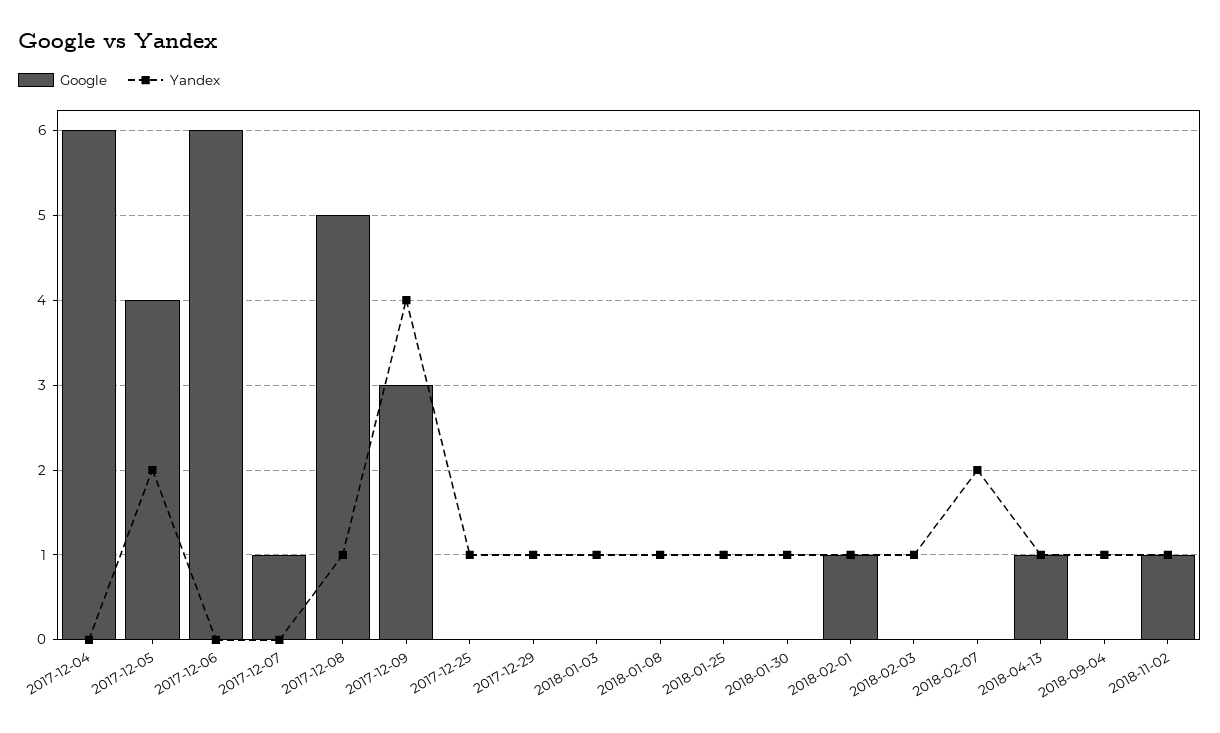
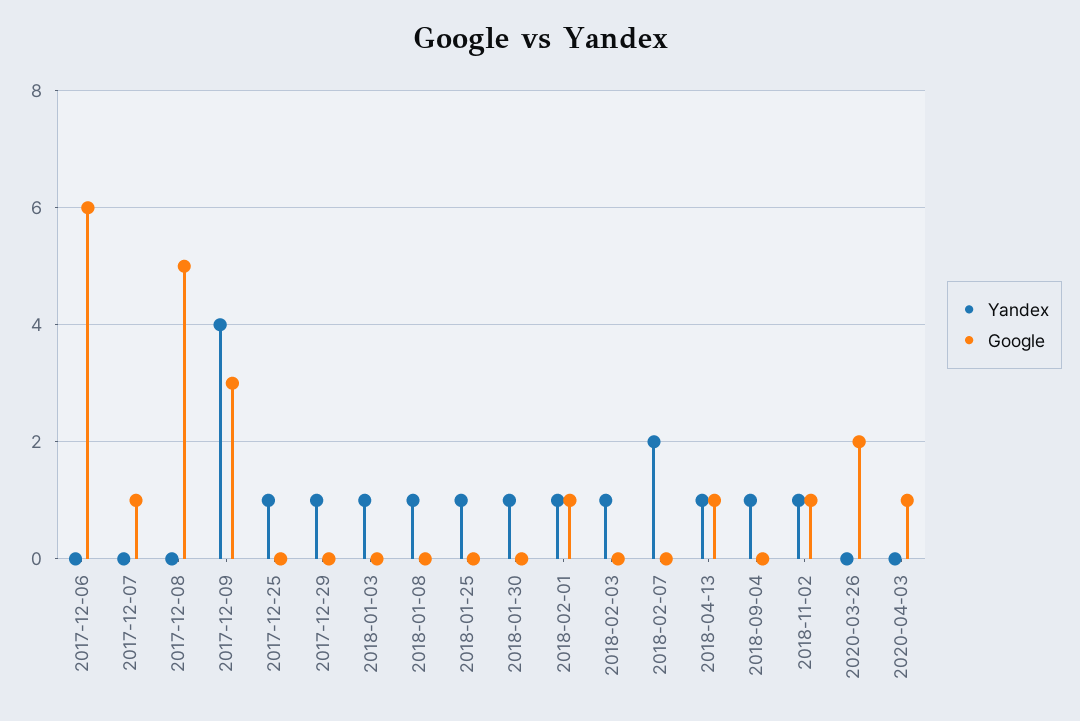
Google, 2017-12-04: 6 -> none
Yandex, 2017-12-04: 0 -> none
Google, 2017-12-05: 4 -> none
Yandex, 2017-12-05: 2 -> none
Yandex, 2017-12-08: 1 -> 0
Yandex, 2020-03-26: none -> 0
Google, 2020-03-26: none -> 2
Yandex, 2020-04-03: none -> 0
Google, 2020-04-03: none -> 1

